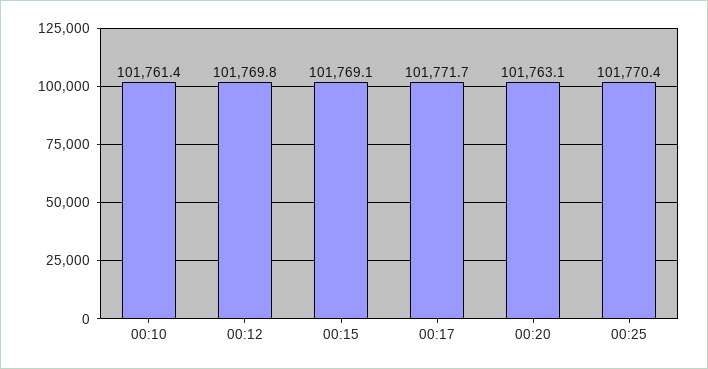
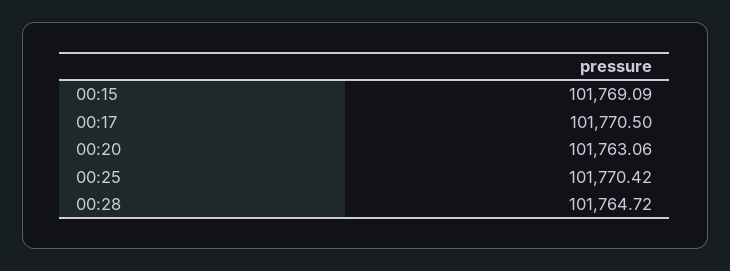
00:10: 101761.4 -> none
00:12: 101769.8 -> none
00:17: 101771.7 -> 101770.5
00:28: none -> 101764.72

